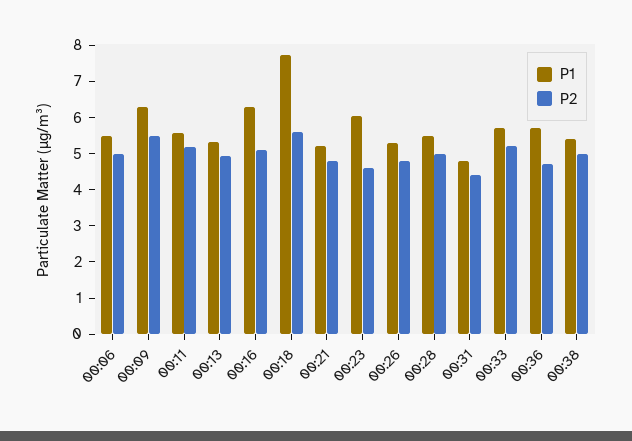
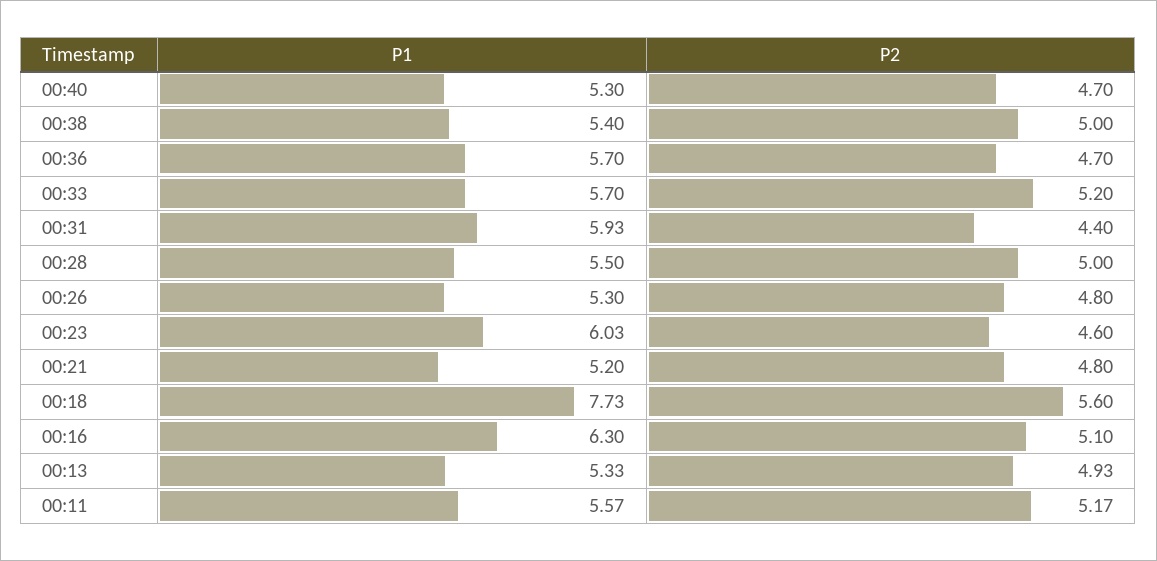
P1, 00:06: 5.5 -> none
P2, 00:06: 5 -> none
P1, 00:09: 6.25 -> none
P2, 00:09: 5.5 -> none
P1, 00:31: 4.75 -> 5.93
P1, 00:40: none -> 5.3
P2, 00:40: none -> 4.7

